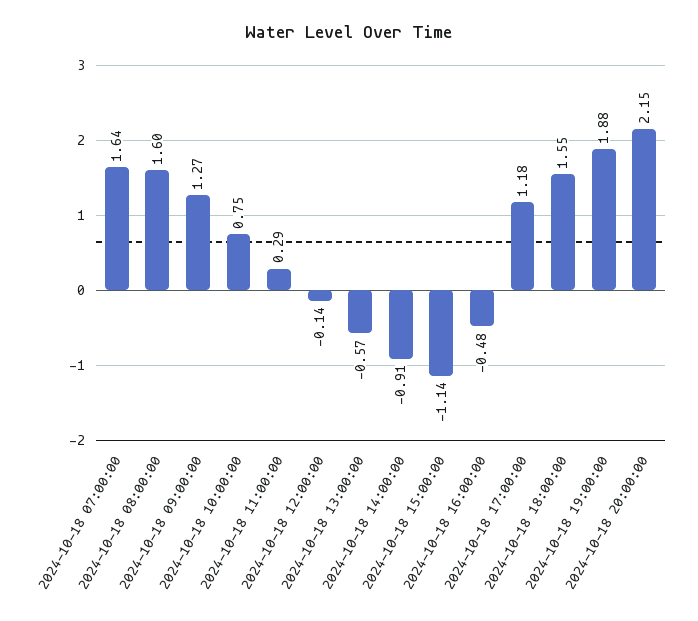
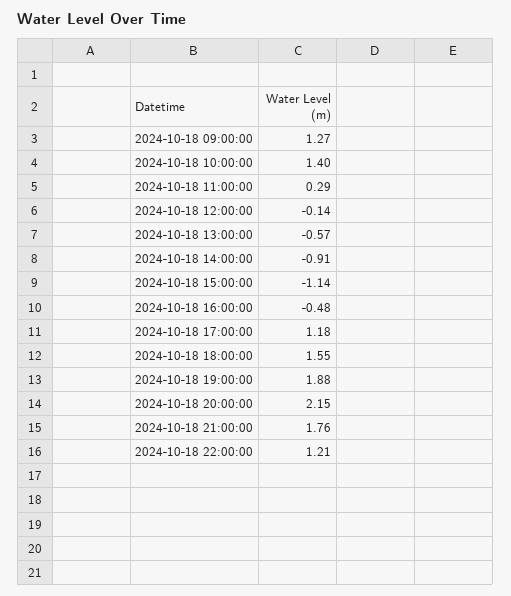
2024-10-18 07:00:00: 1.64 -> none
2024-10-18 08:00:00: 1.6 -> none
2024-10-18 10:00:00: 0.75 -> 1.4
2024-10-18 21:00:00: none -> 1.76
2024-10-18 22:00:00: none -> 1.21

